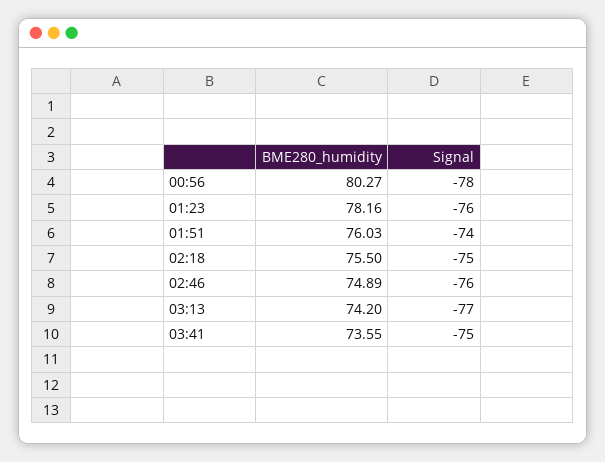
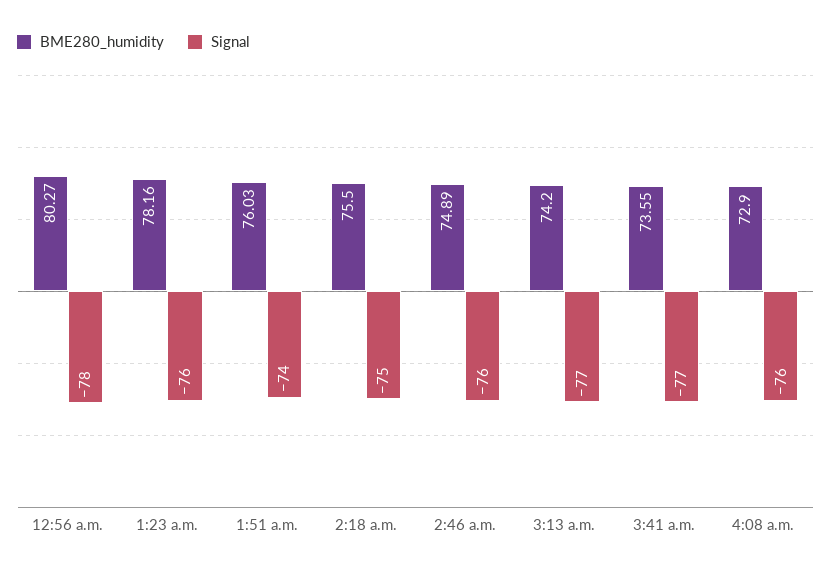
Signal, 03:41: -75 -> -77
BME280_humidity, 4:08 a.m.: none -> 72.9
Signal, 4:08 a.m.: none -> -76

